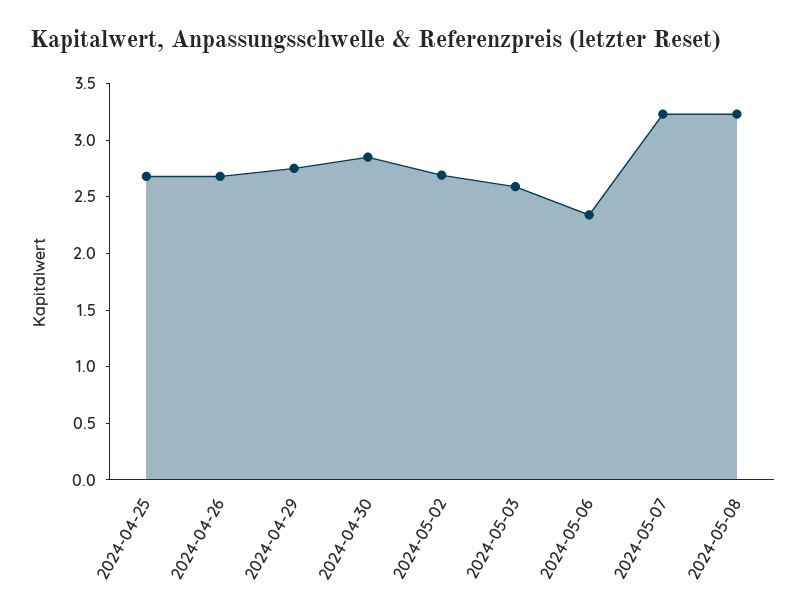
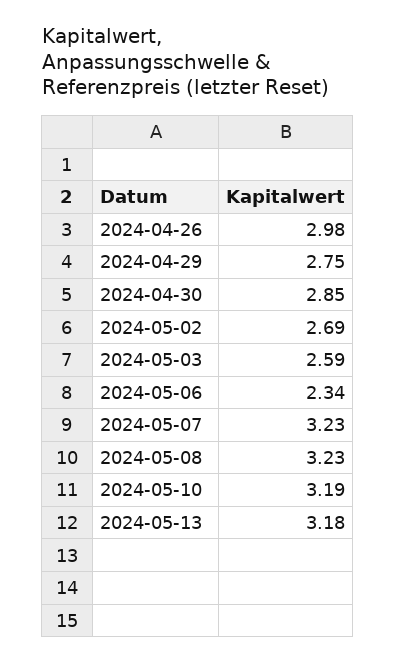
2024-04-25: 2.7 -> none
2024-04-26: 2.7 -> 2.98
2024-05-10: none -> 3.19
2024-05-13: none -> 3.18

